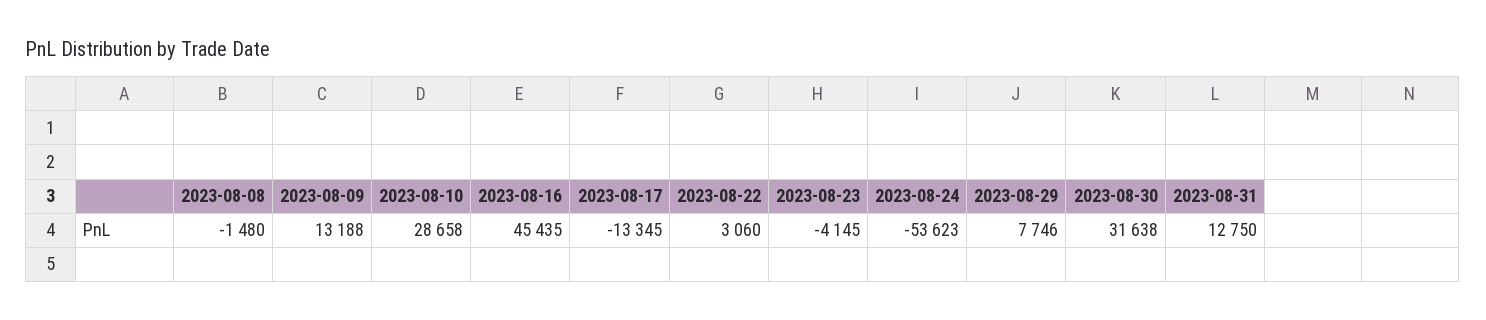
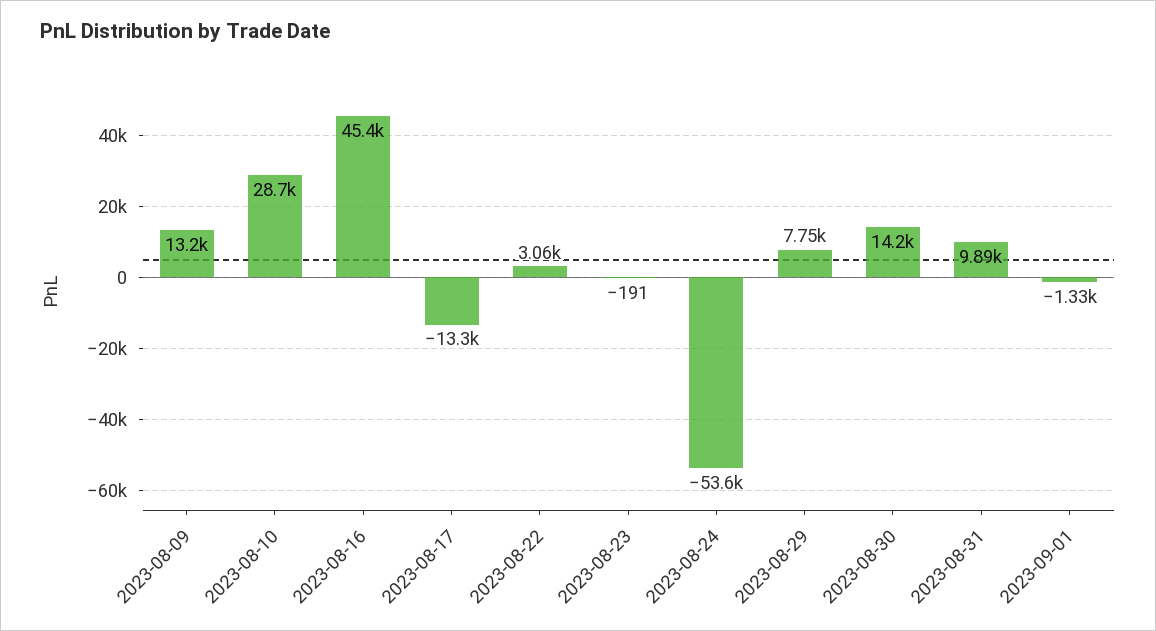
2023-08-08: -1480 -> none
2023-08-23: -4145 -> -191
2023-08-30: 31638 -> 14200
2023-08-31: 12750 -> 9890
2023-09-01: none -> -1330

